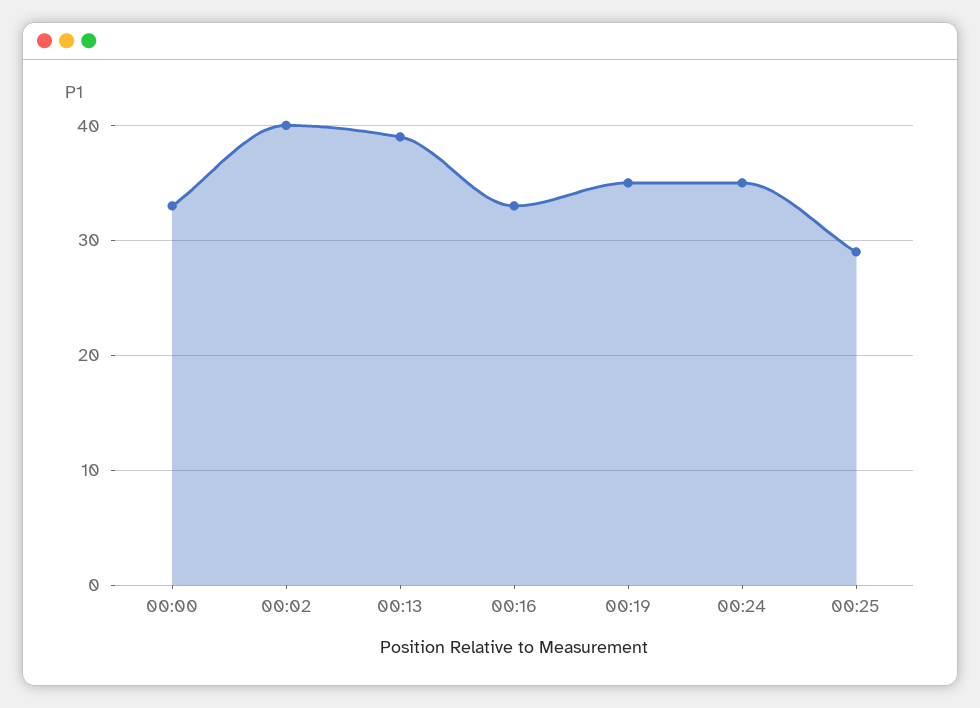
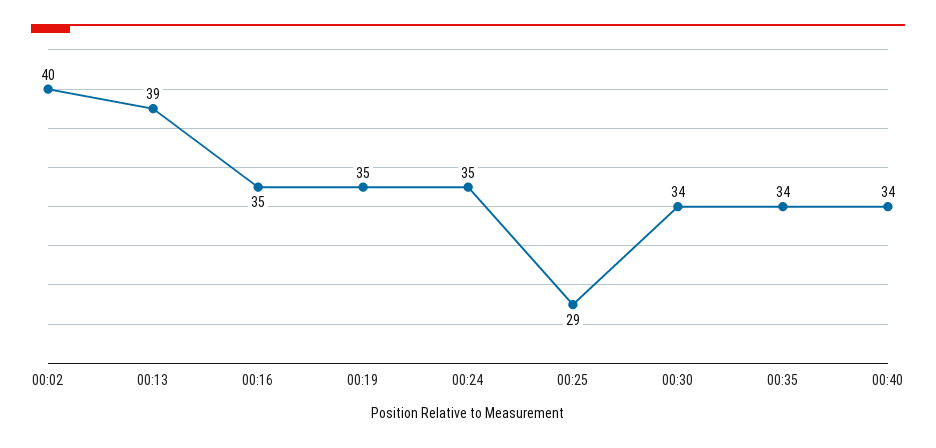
00:00: 33 -> none
00:16: 33 -> 35
00:30: none -> 34
00:35: none -> 34
00:40: none -> 34

